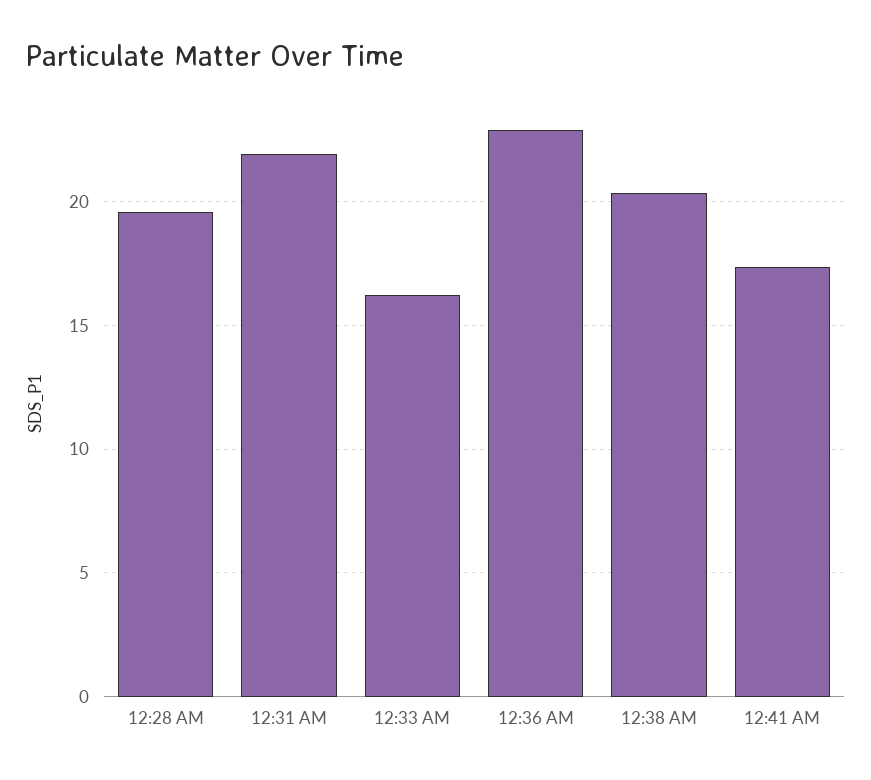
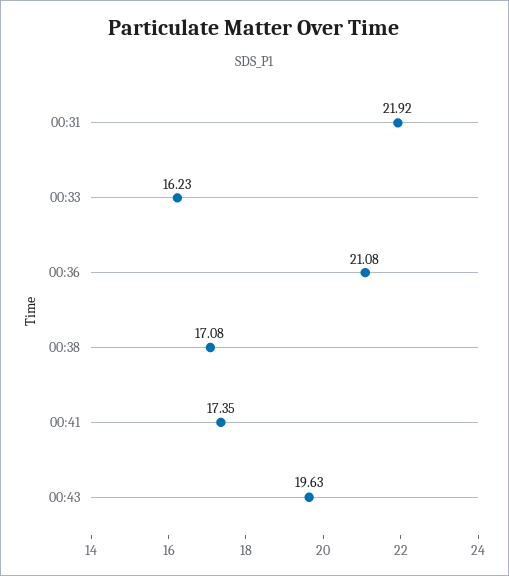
12:28 AM: 19.5 -> none
12:36 AM: 23 -> 21.08
12:38 AM: 20.5 -> 17.08
00:43: none -> 19.63

